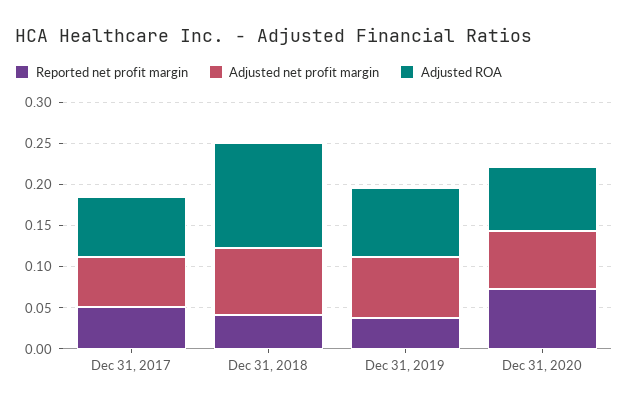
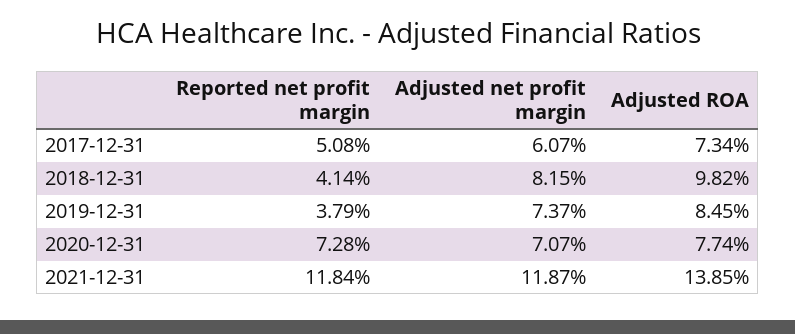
Adjusted ROA, Dec 31, 2018: 0.13 -> 0.0982
Reported net profit margin, 2021-12-31: none -> 0.1184
Adjusted net profit margin, 2021-12-31: none -> 0.1187
Adjusted ROA, 2021-12-31: none -> 0.1385

